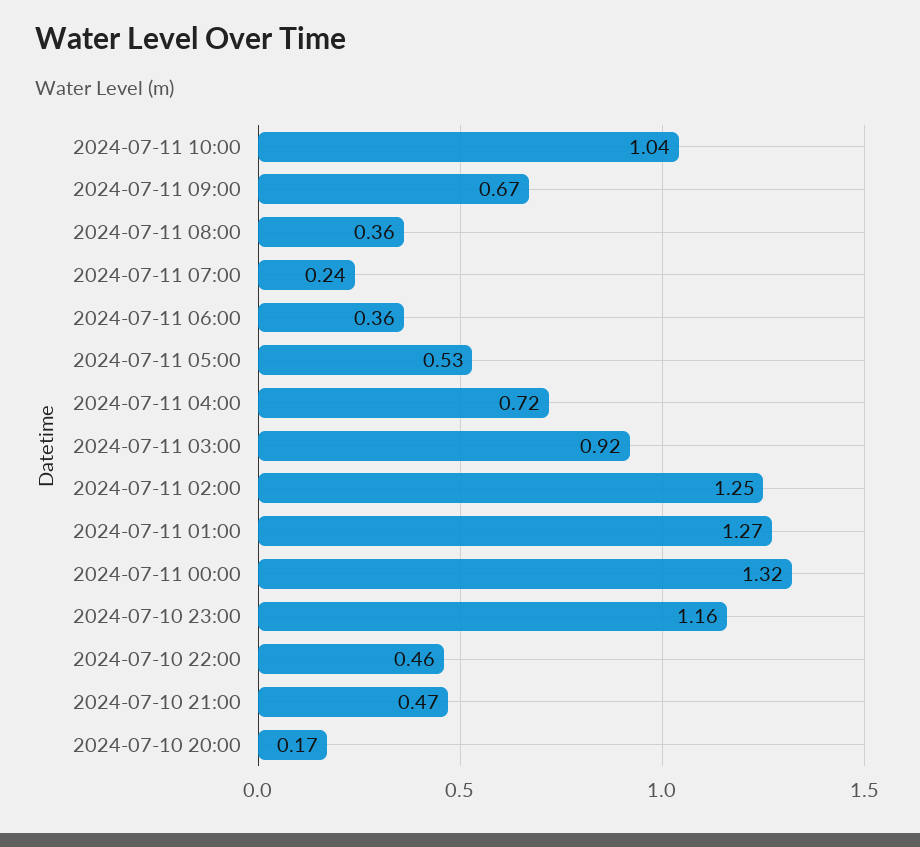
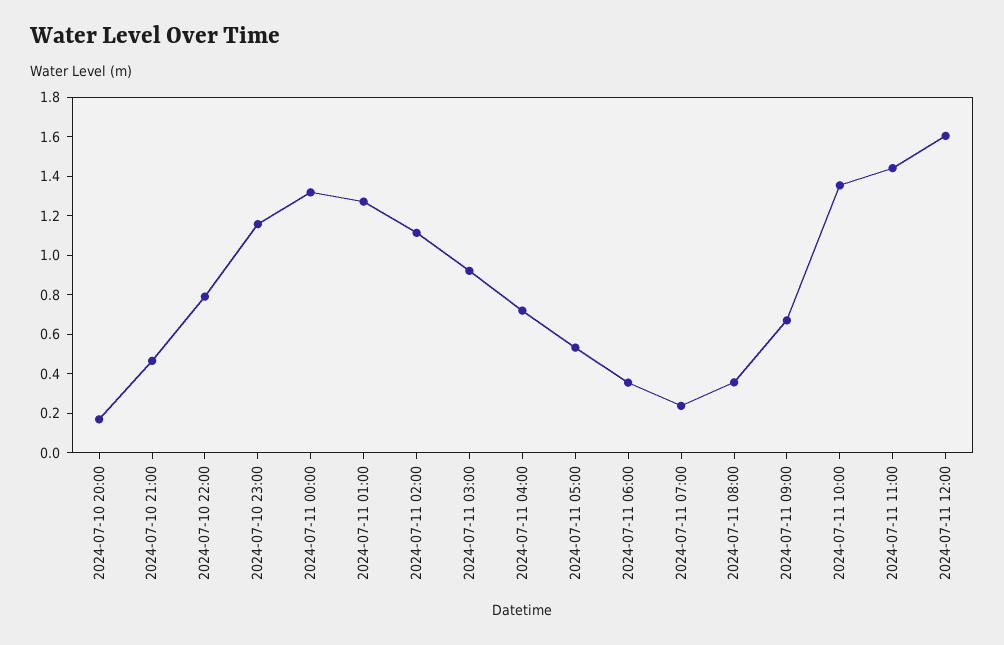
2024-07-11 10:00: 1.04 -> 1.35
2024-07-11 02:00: 1.25 -> 1.1
2024-07-10 22:00: 0.46 -> 0.8
2024-07-11 11:00: none -> 1.45
2024-07-11 12:00: none -> 1.6

